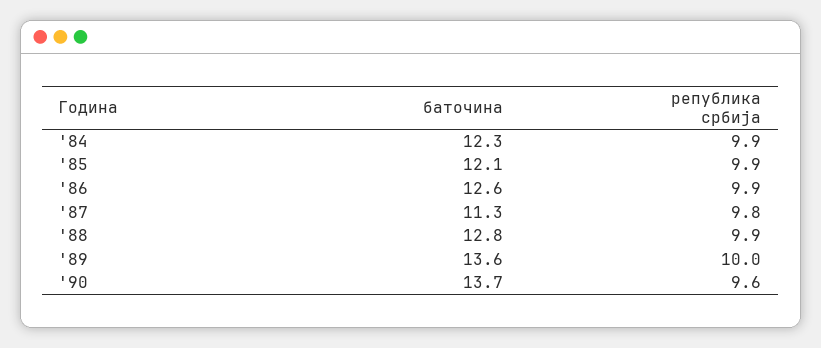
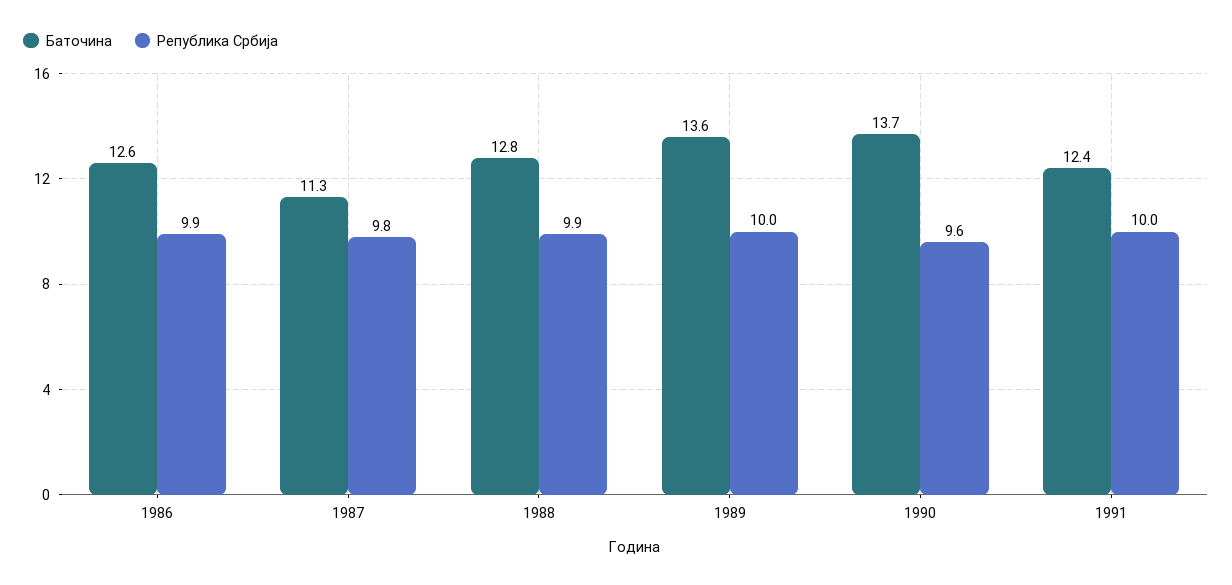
баточина, '84: 12.3 -> none
република србија, '84: 9.9 -> none
баточина, '85: 12.1 -> none
република србија, '85: 9.9 -> none
баточина, 1991: none -> 12.4
република србија, 1991: none -> 10

